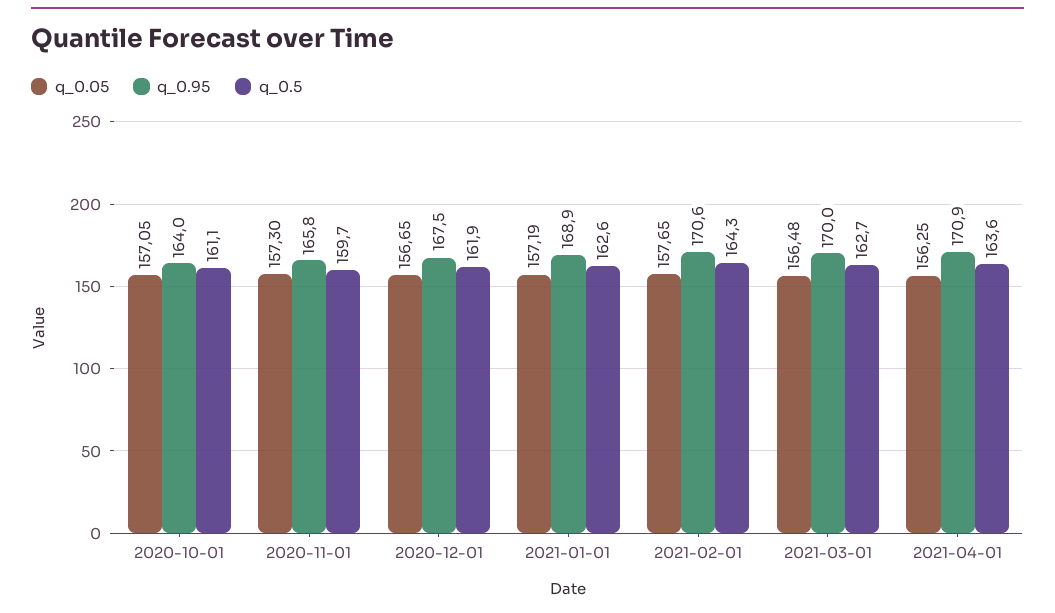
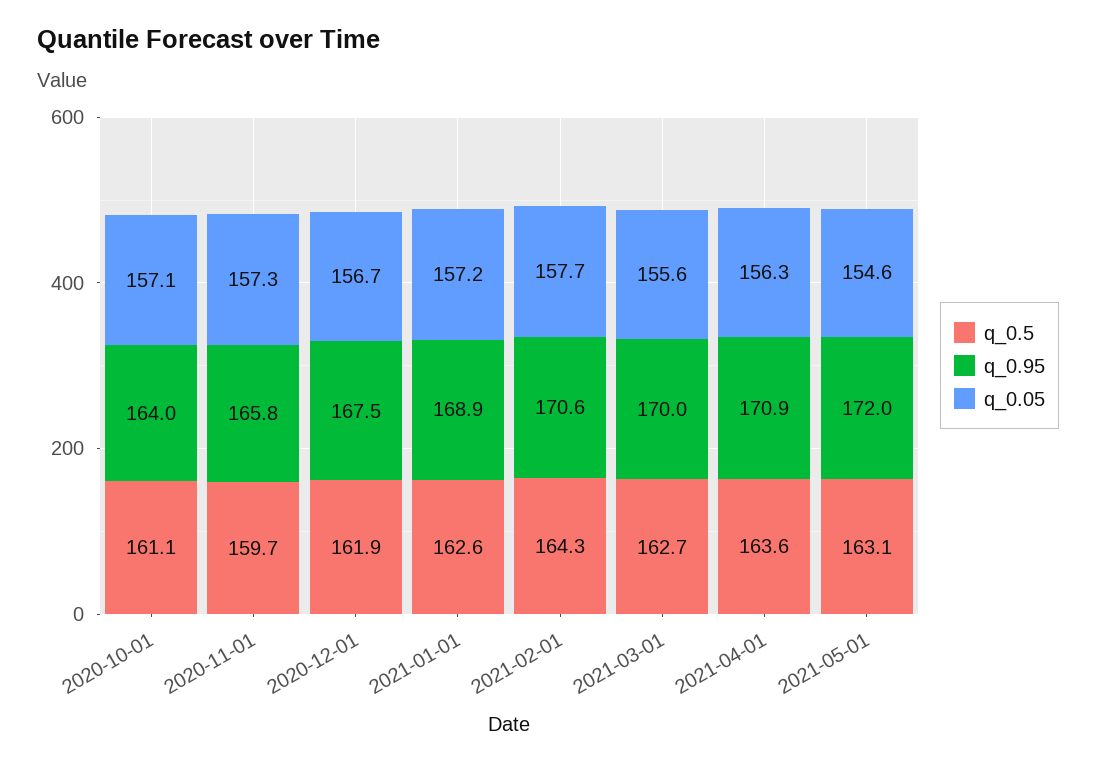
q_0.05, 2021-03-01: 156.48 -> 155.6
q_0.5, 2021-05-01: none -> 163.1
q_0.95, 2021-05-01: none -> 172
q_0.05, 2021-05-01: none -> 154.6

